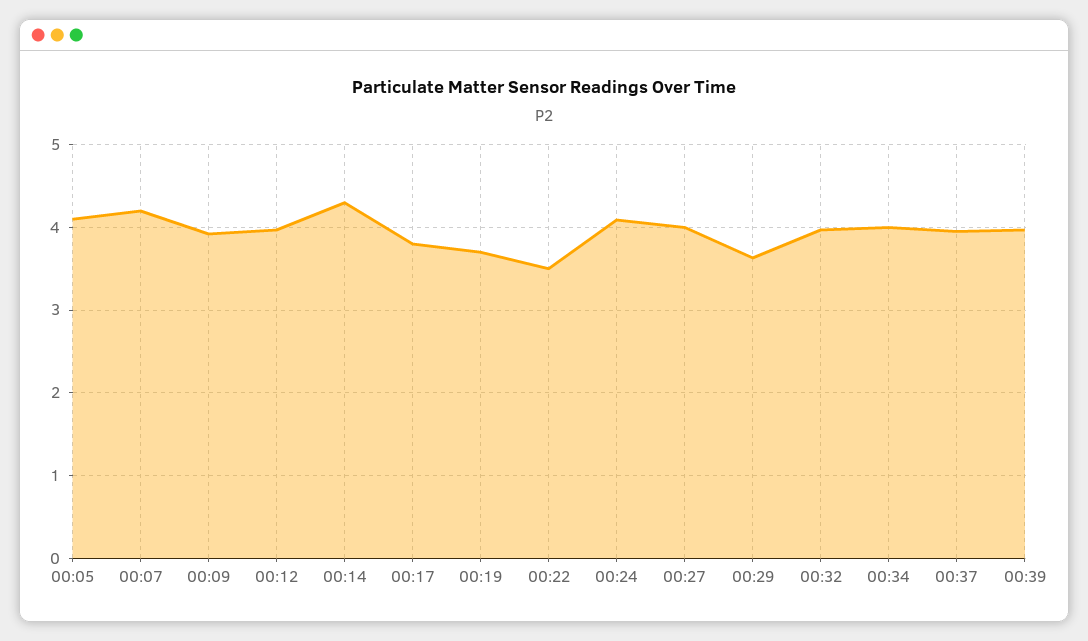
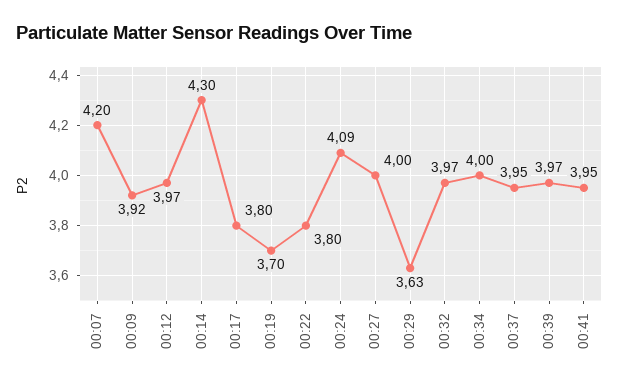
00:05: 4.1 -> none
00:22: 3.5 -> 3.8
00:41: none -> 3.95

